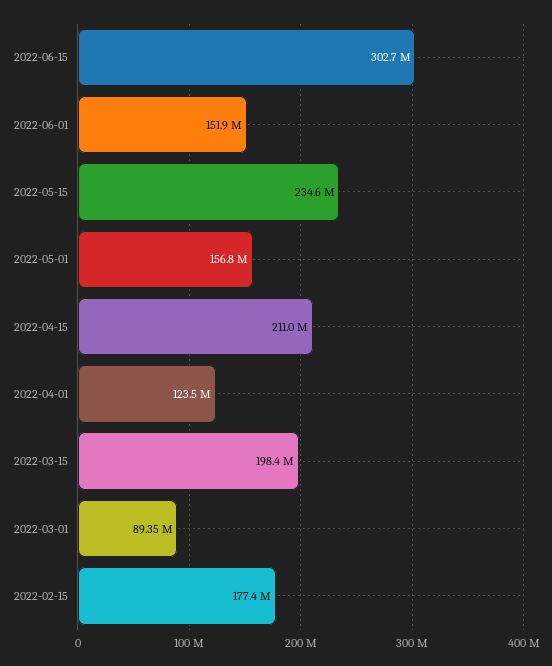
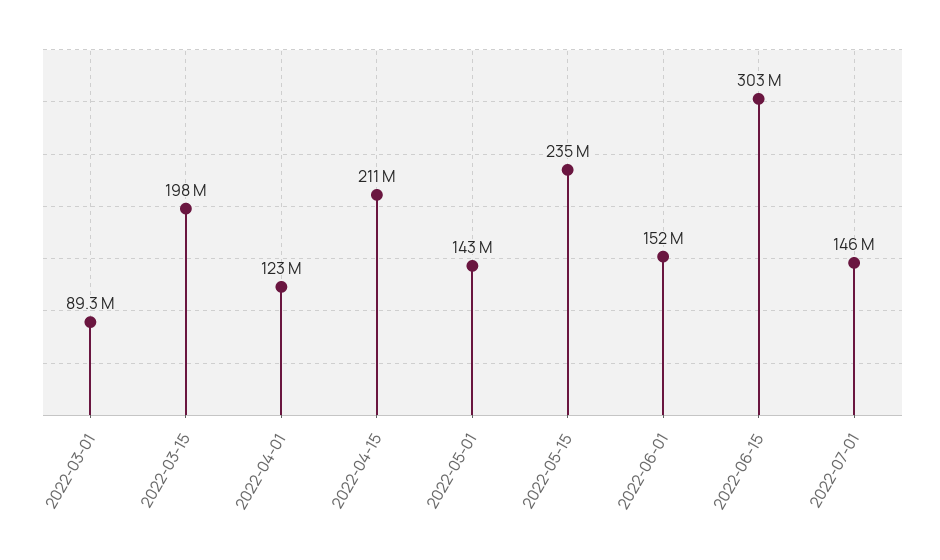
2022-05-01: 156800000 -> 143000000
2022-02-15: 177400000 -> none
2022-07-01: none -> 146000000

